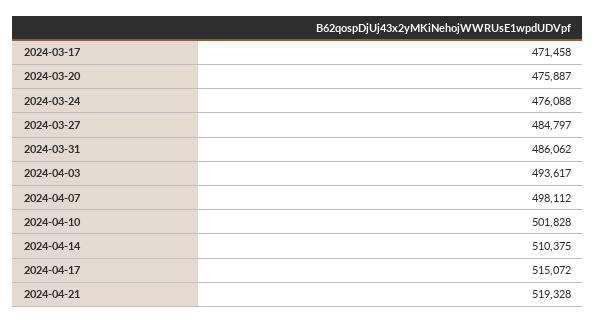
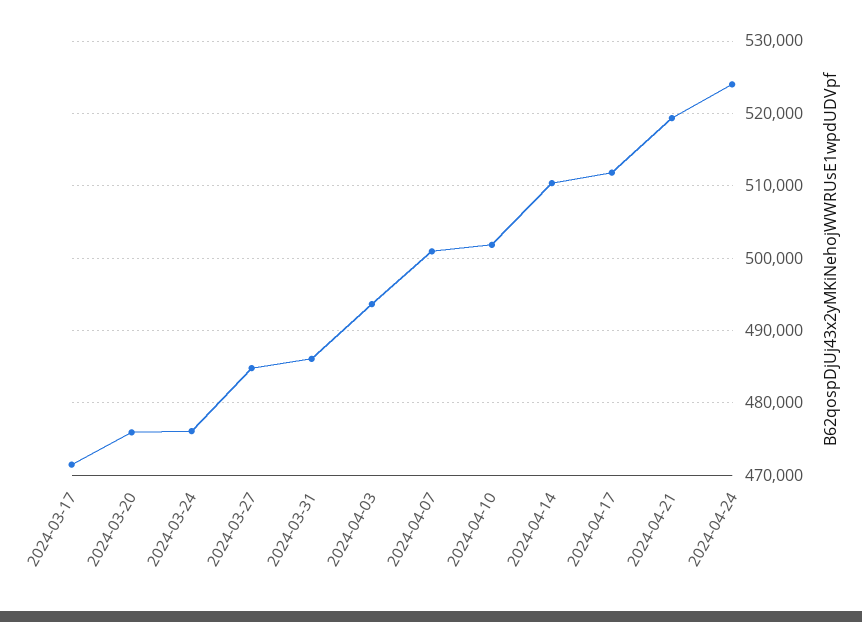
2024-04-07: 498112 -> 501000
2024-04-17: 515072 -> 512000
2024-04-24: none -> 524000

